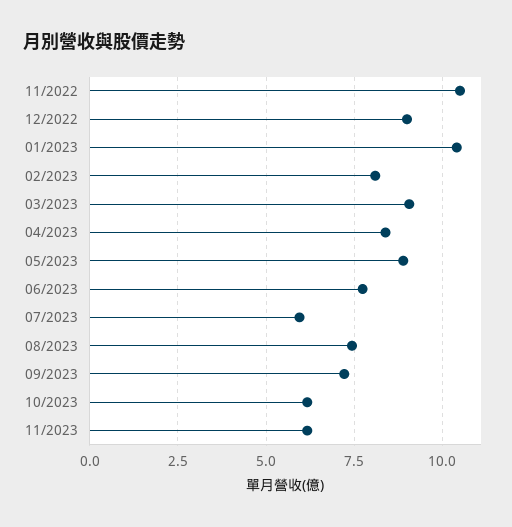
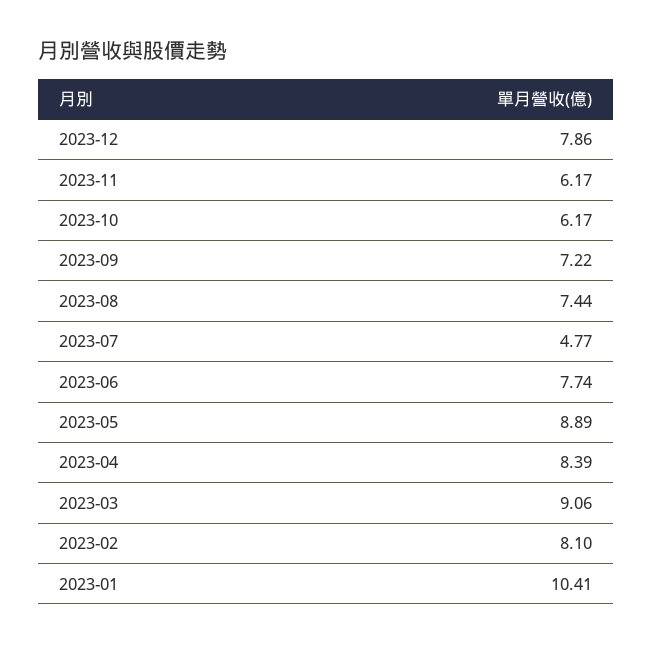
11/2022: 10.5 -> none
12/2022: 9 -> none
07/2023: 6 -> 4.77
2023-12: none -> 7.86

